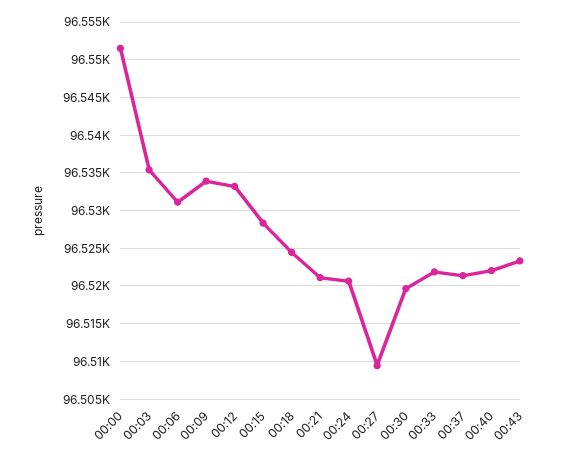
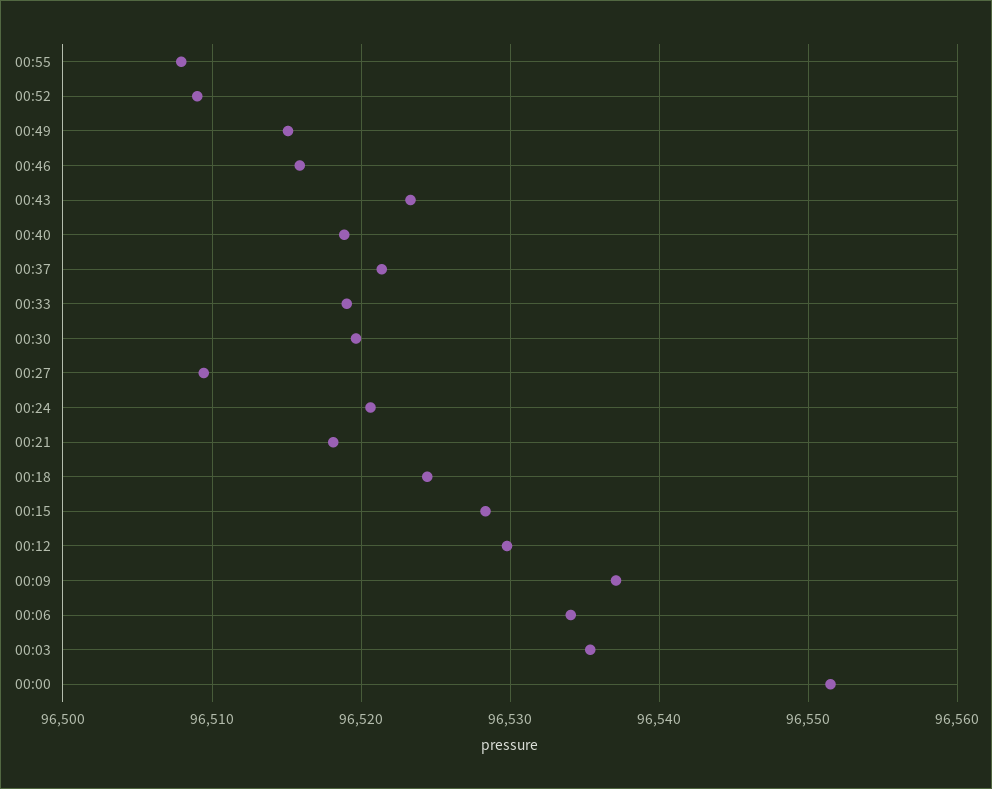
00:06: 96531 -> 96534
00:09: 96534 -> 96537
00:12: 96533 -> 96530
00:21: 96521 -> 96518
00:33: 96522 -> 96519
00:40: 96522 -> 96519
00:55: none -> 96508
00:52: none -> 96509
00:49: none -> 96515
00:46: none -> 96516

